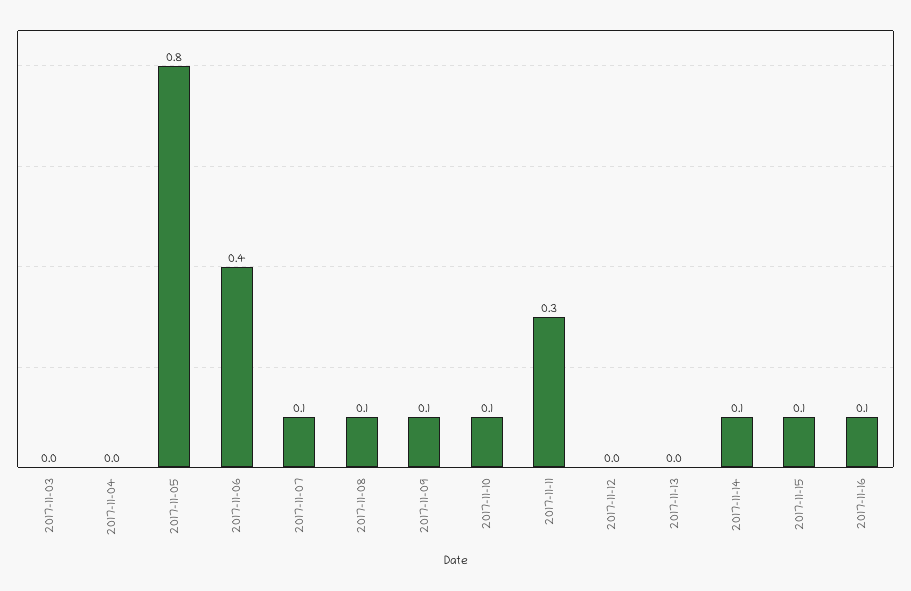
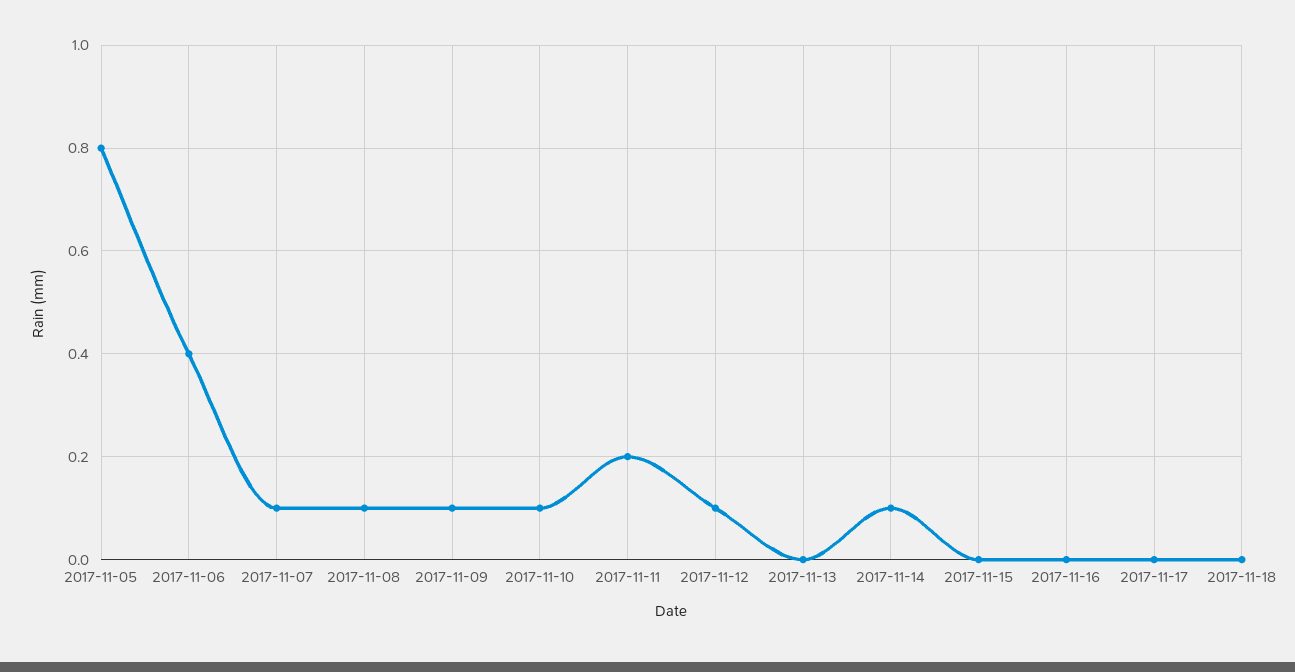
2017-11-03: 0 -> none
2017-11-04: 0 -> none
2017-11-11: 0.3 -> 0.2
2017-11-12: 0 -> 0.1
2017-11-15: 0.1 -> 0
2017-11-16: 0.1 -> 0
2017-11-17: none -> 0
2017-11-18: none -> 0

